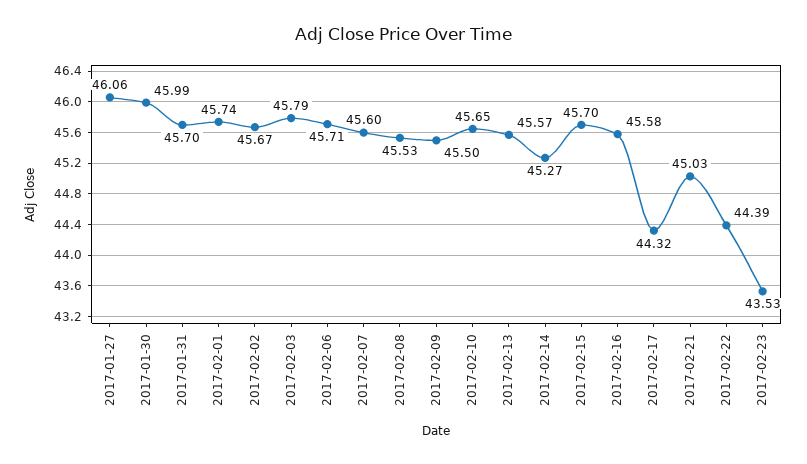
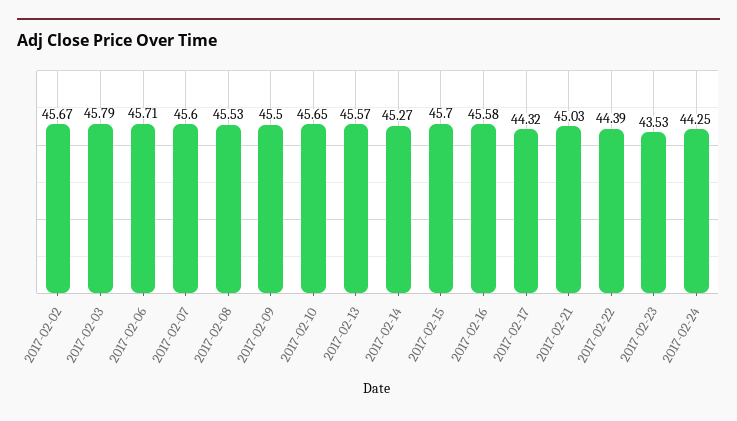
2017-01-27: 46.06 -> none
2017-01-30: 45.99 -> none
2017-01-31: 45.7 -> none
2017-02-01: 45.74 -> none
2017-02-24: none -> 44.25

